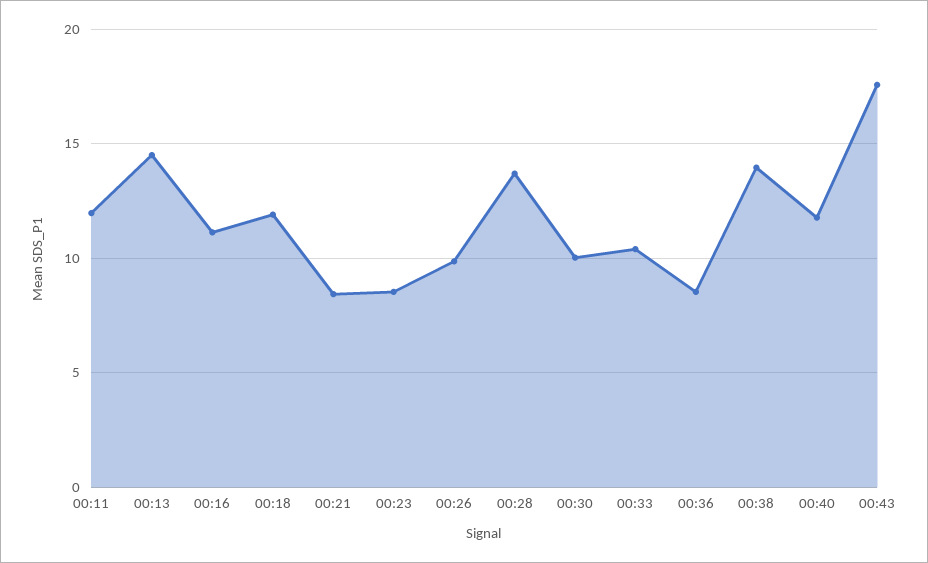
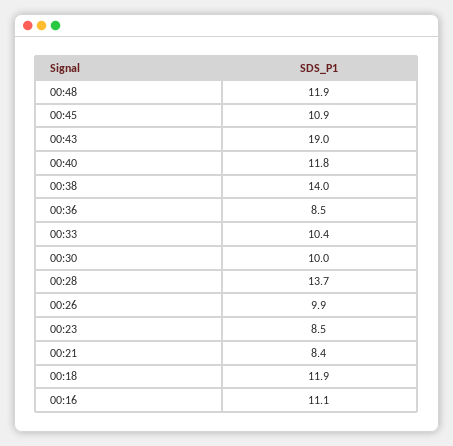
00:11: 12 -> none
00:13: 14.5 -> none
00:43: 17.5 -> 19
00:48: none -> 11.9
00:45: none -> 10.9

